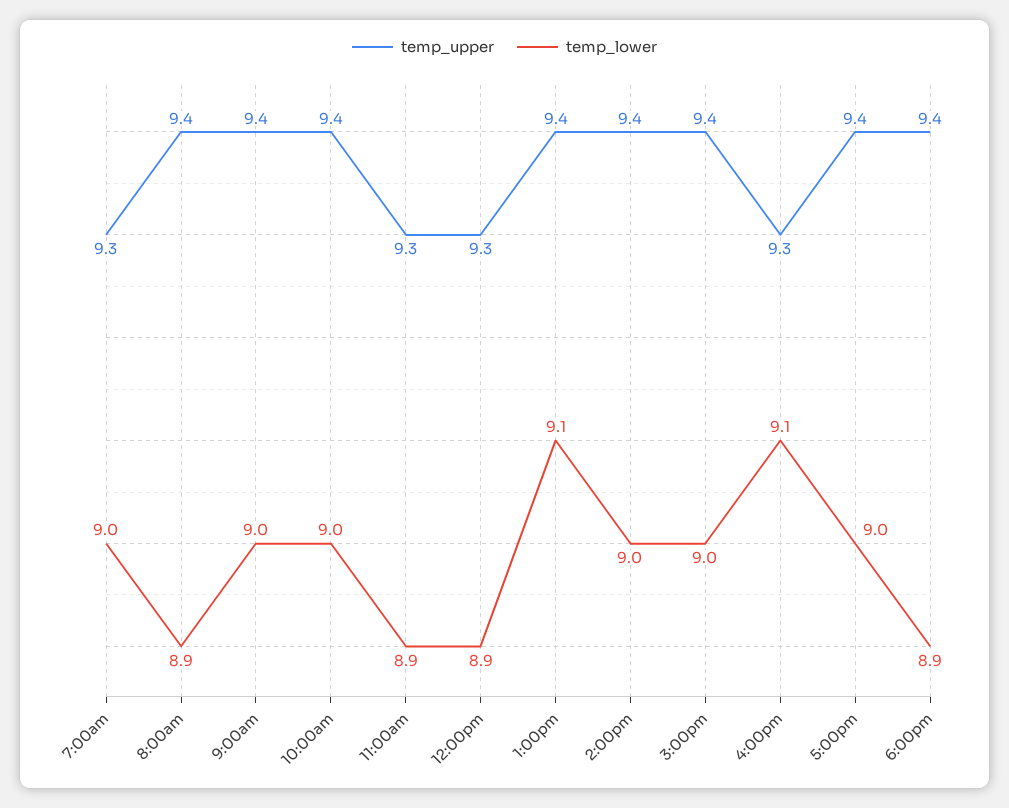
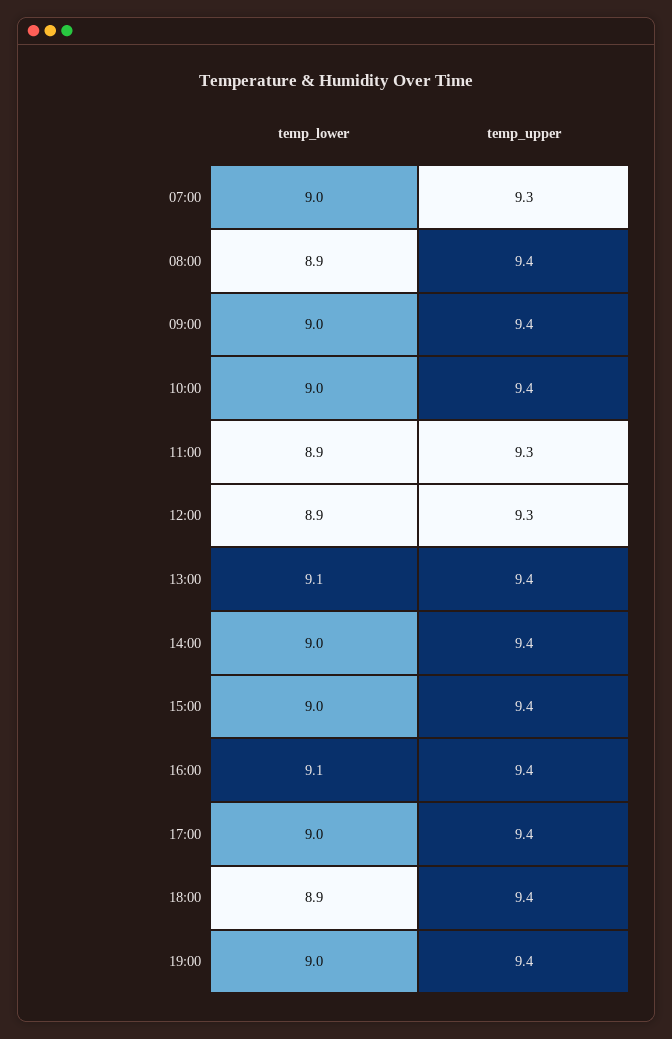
temp_upper, 4:00pm: 9.3 -> 9.4
temp_lower, 19:00: none -> 9
temp_upper, 19:00: none -> 9.4

